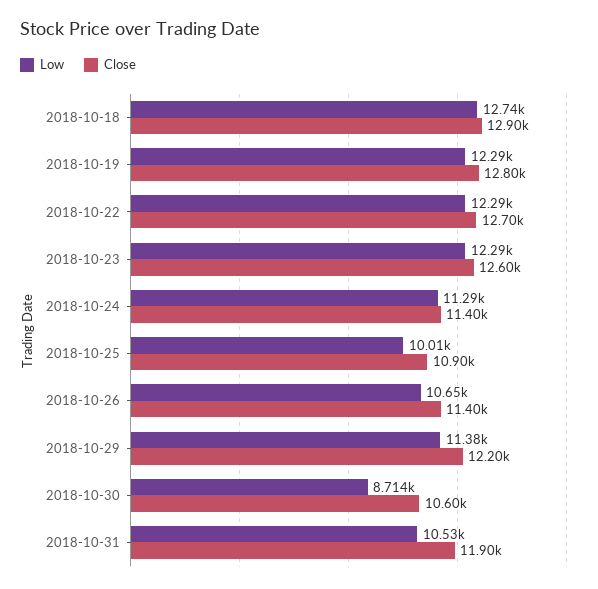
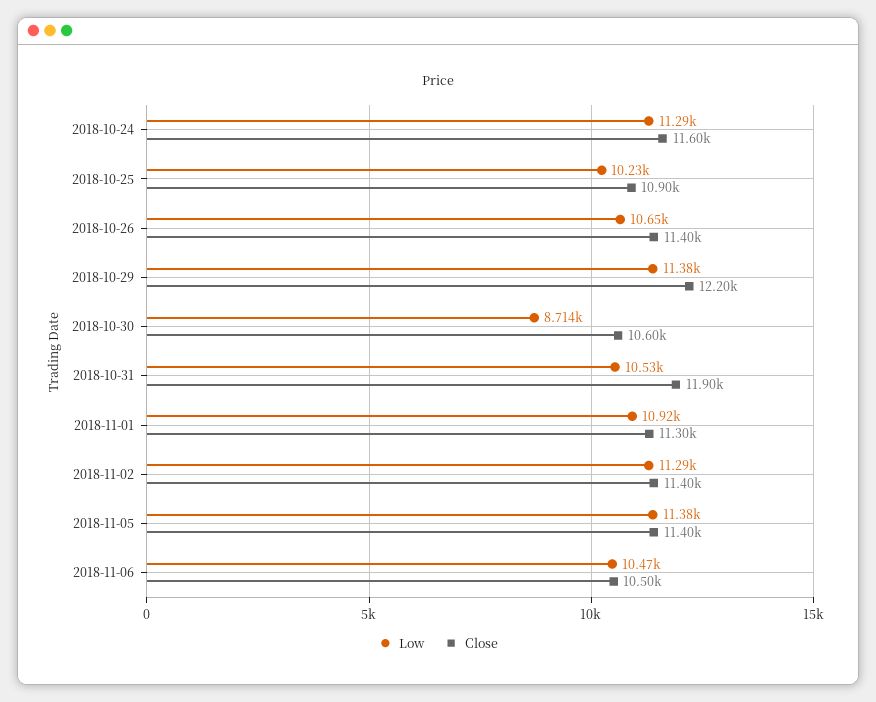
Low, 2018-10-18: 12740 -> none
Close, 2018-10-18: 12900 -> none
Low, 2018-10-19: 12290 -> none
Close, 2018-10-19: 12800 -> none
Low, 2018-10-22: 12290 -> none
Close, 2018-10-22: 12700 -> none
Low, 2018-10-23: 12290 -> none
Close, 2018-10-23: 12600 -> none
Close, 2018-10-24: 11400 -> 11600
Low, 2018-10-25: 10010 -> 10230
Low, 2018-11-01: none -> 10920
Close, 2018-11-01: none -> 11300
Low, 2018-11-02: none -> 11290
Close, 2018-11-02: none -> 11400
Low, 2018-11-05: none -> 11380
Close, 2018-11-05: none -> 11400
Low, 2018-11-06: none -> 10470
Close, 2018-11-06: none -> 10500

